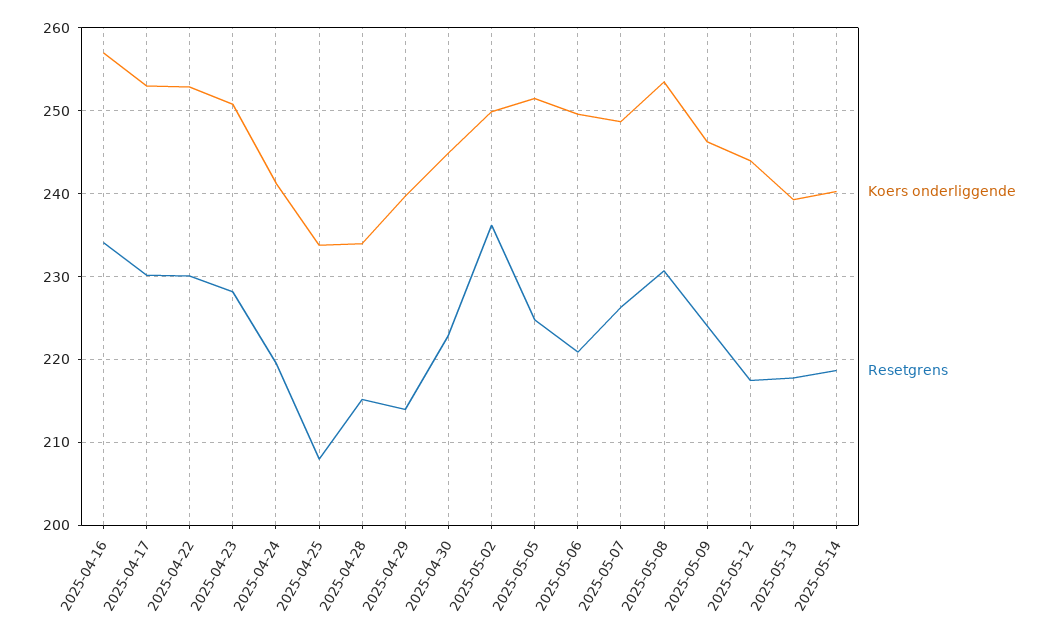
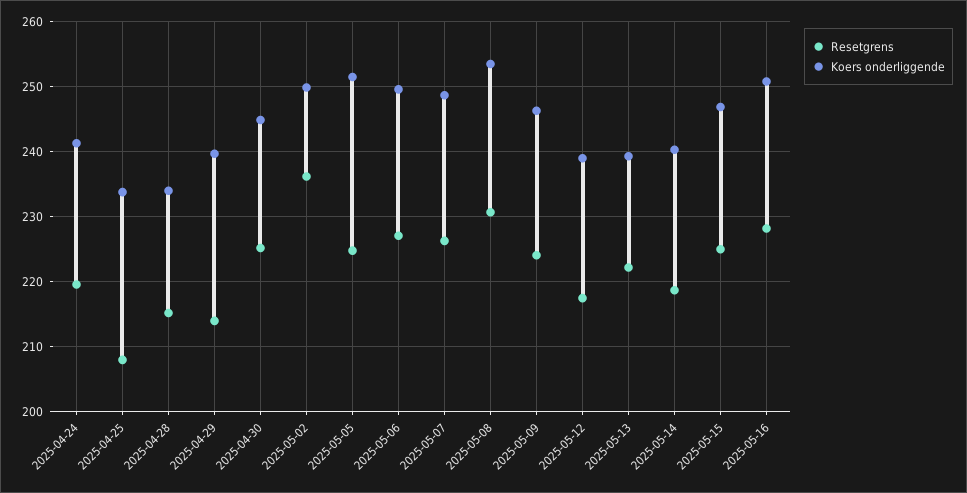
Koers onderliggende, 2025-04-16: 257 -> none
Resetgrens, 2025-04-16: 234 -> none
Koers onderliggende, 2025-04-17: 253 -> none
Resetgrens, 2025-04-17: 230 -> none
Koers onderliggende, 2025-04-22: 253 -> none
Resetgrens, 2025-04-22: 230 -> none
Koers onderliggende, 2025-04-23: 251 -> none
Resetgrens, 2025-04-23: 228 -> none
Resetgrens, 2025-04-30: 223 -> 225
Resetgrens, 2025-05-06: 221 -> 227
Koers onderliggende, 2025-05-12: 244 -> 239
Resetgrens, 2025-05-13: 218 -> 222
Resetgrens, 2025-05-15: none -> 225
Koers onderliggende, 2025-05-15: none -> 247
Resetgrens, 2025-05-16: none -> 228
Koers onderliggende, 2025-05-16: none -> 251

